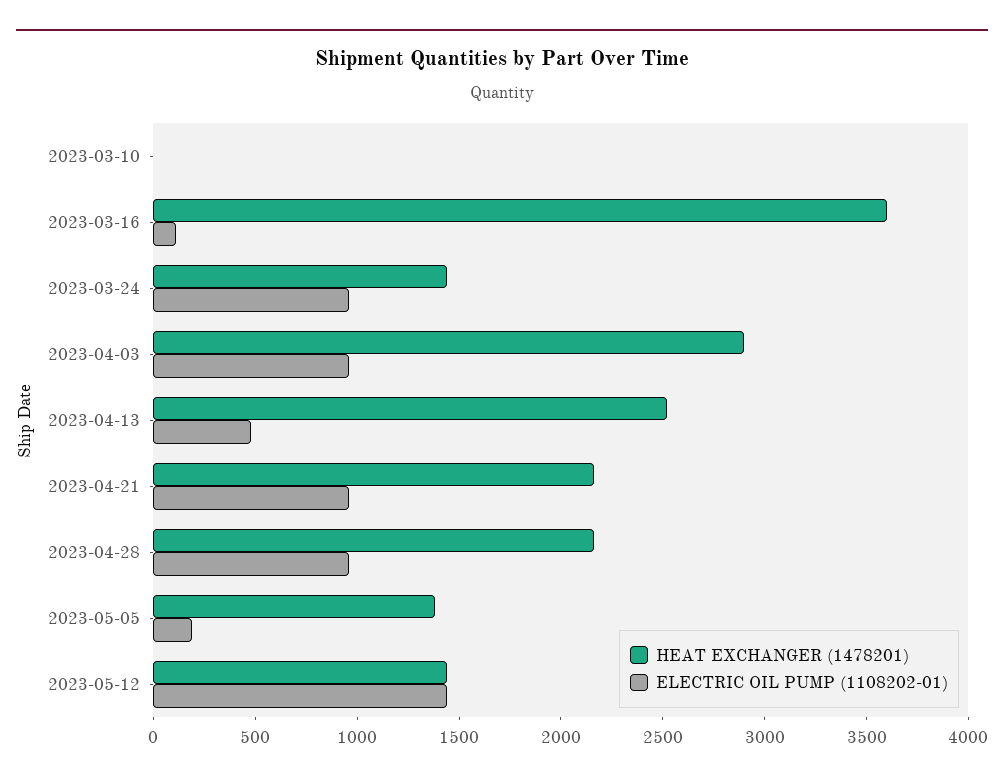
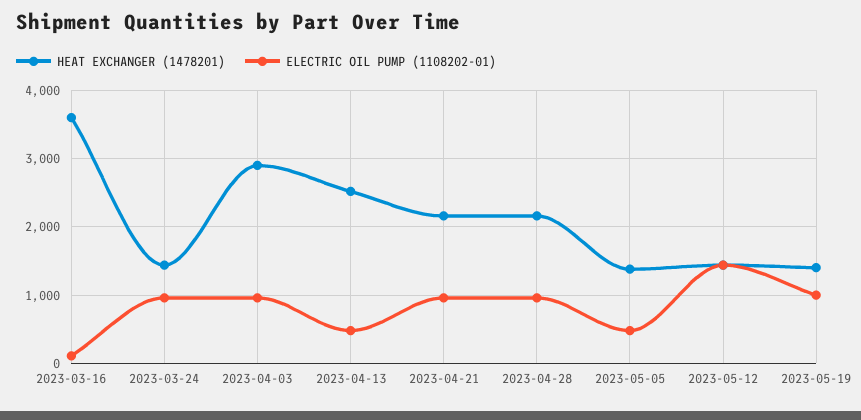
HEAT EXCHANGER (1478201), 2023-03-10: 0 -> none
ELECTRIC OIL PUMP (1108202-01), 2023-03-10: 0 -> none
ELECTRIC OIL PUMP (1108202-01), 2023-05-05: 200 -> 500
HEAT EXCHANGER (1478201), 2023-05-19: none -> 1400
ELECTRIC OIL PUMP (1108202-01), 2023-05-19: none -> 1000

